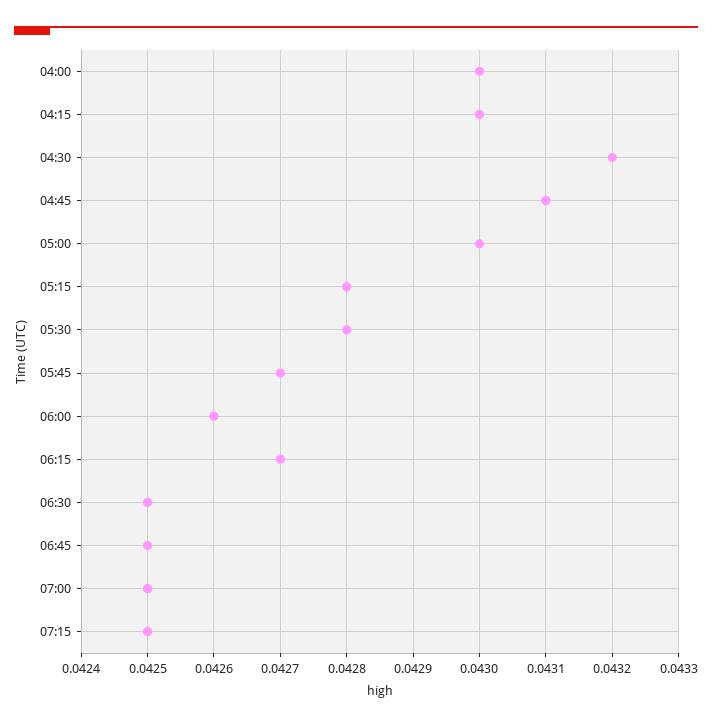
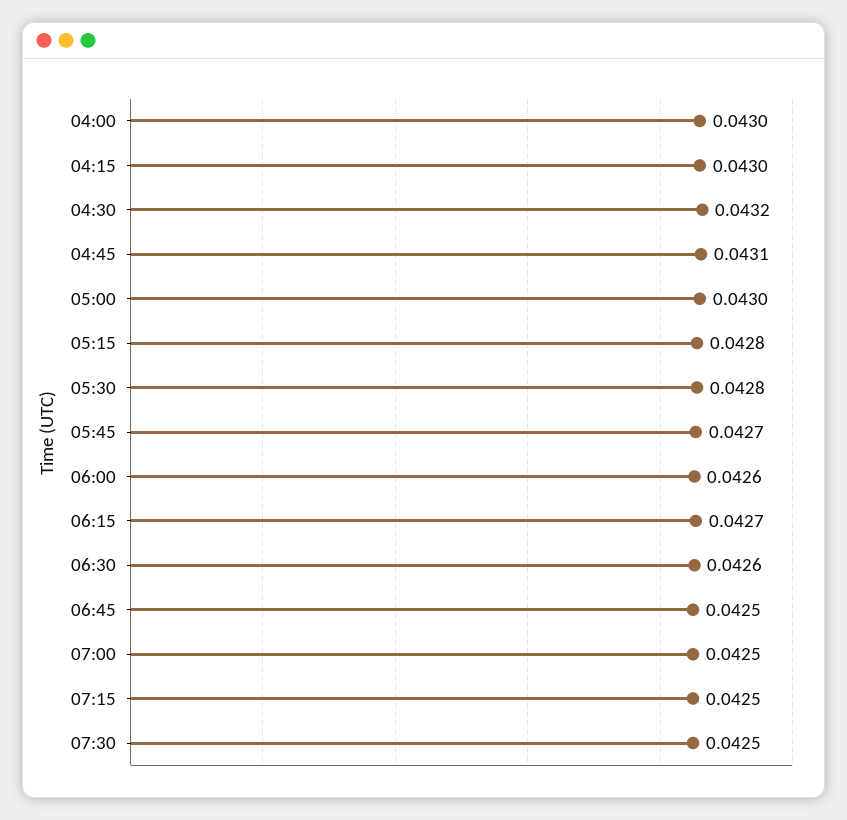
06:30: 0.0425 -> 0.0426
07:30: none -> 0.0425

